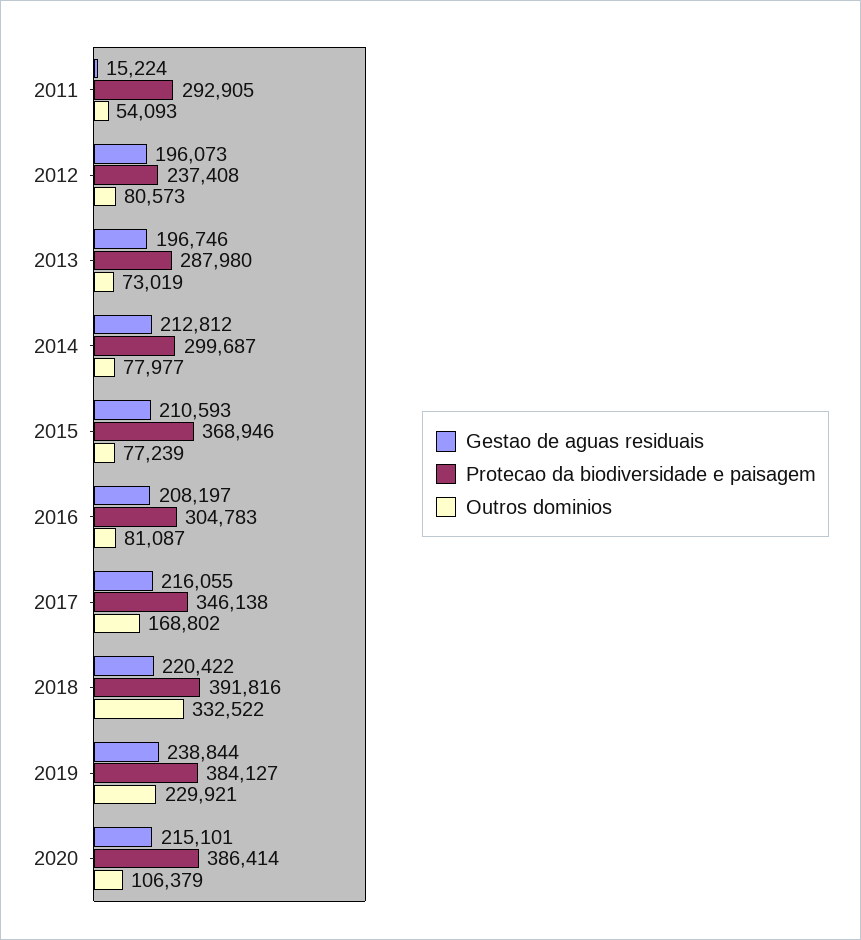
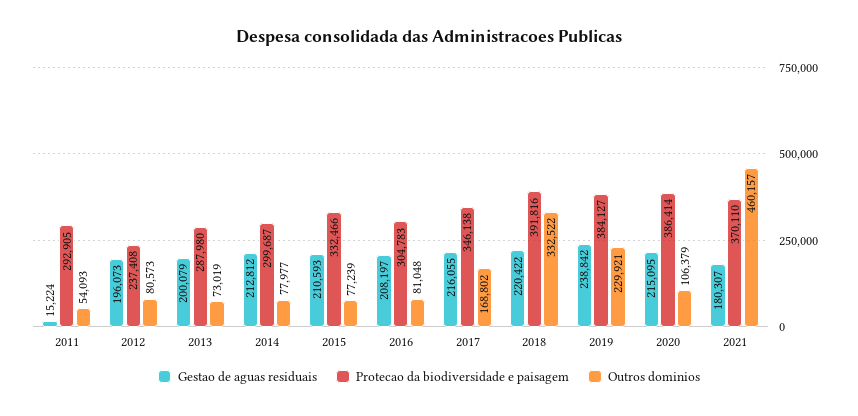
Gestao de aguas residuais, 2013: 196746 -> 200079
Protecao da biodiversidade e paisagem, 2015: 368946 -> 332466
Outros dominios, 2016: 81087 -> 81048
Gestao de aguas residuais, 2019: 238844 -> 238842
Gestao de aguas residuais, 2020: 215101 -> 215095
Gestao de aguas residuais, 2021: none -> 180307
Protecao da biodiversidade e paisagem, 2021: none -> 370110
Outros dominios, 2021: none -> 460157

